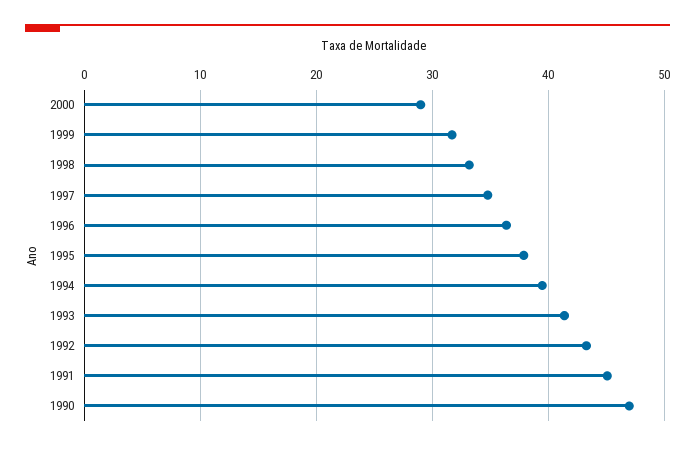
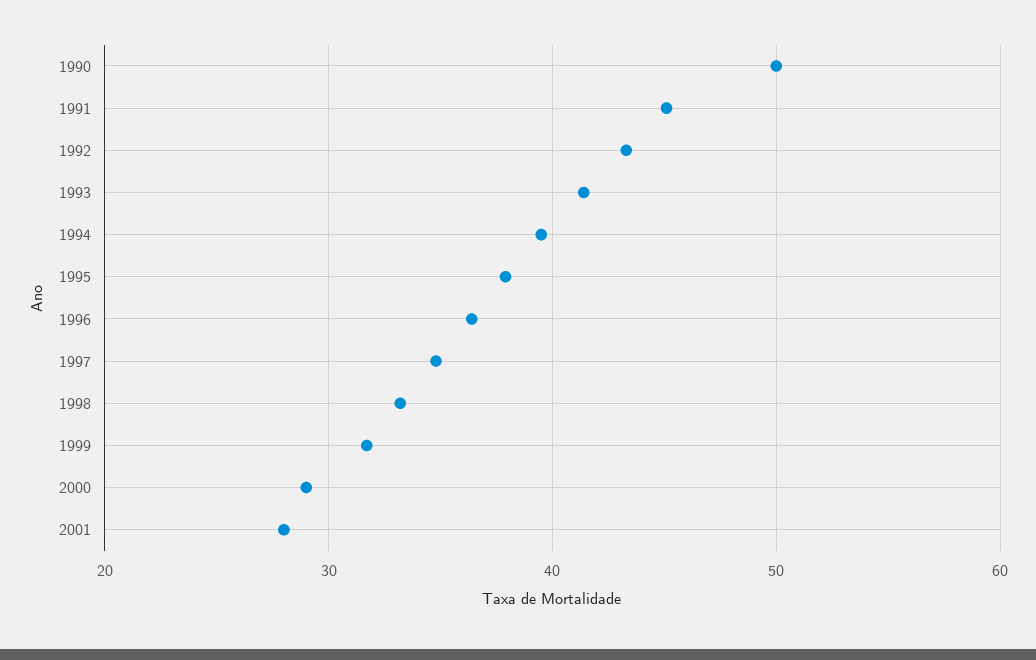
1990: 47 -> 50
2001: none -> 28

